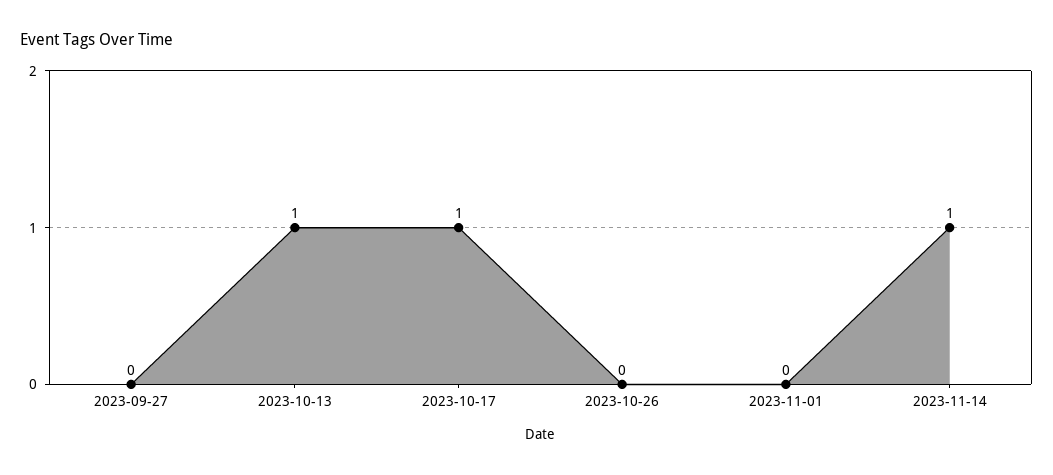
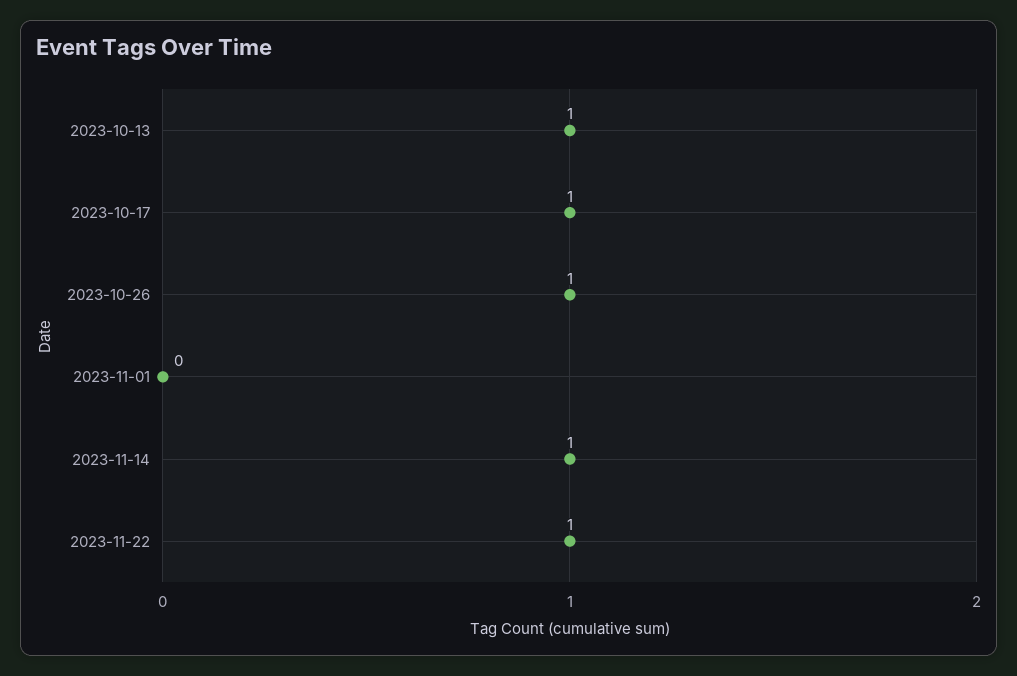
2023-09-27: 0 -> none
2023-10-26: 0 -> 1
2023-11-22: none -> 1

